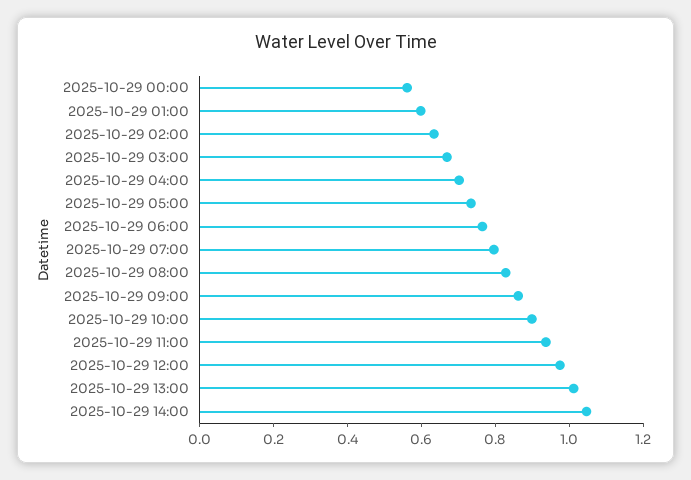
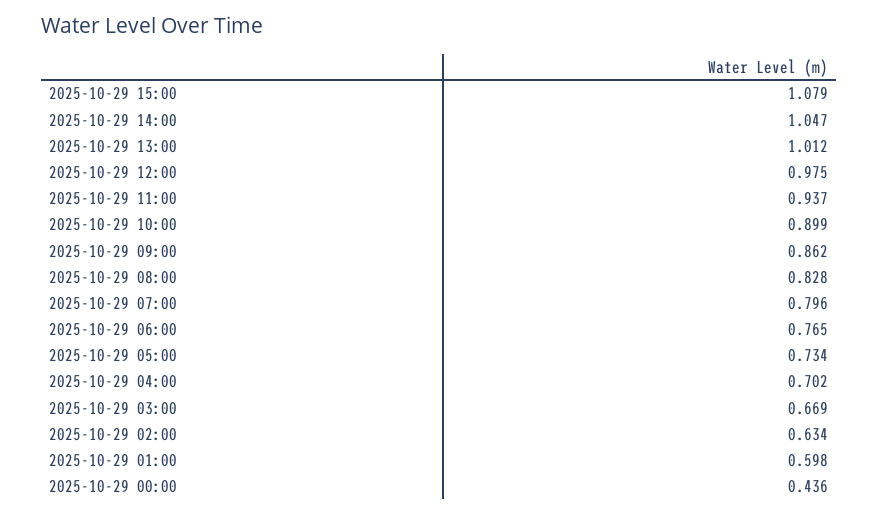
2025-10-29 00:00: 0.55 -> 0.436
2025-10-29 15:00: none -> 1.079

